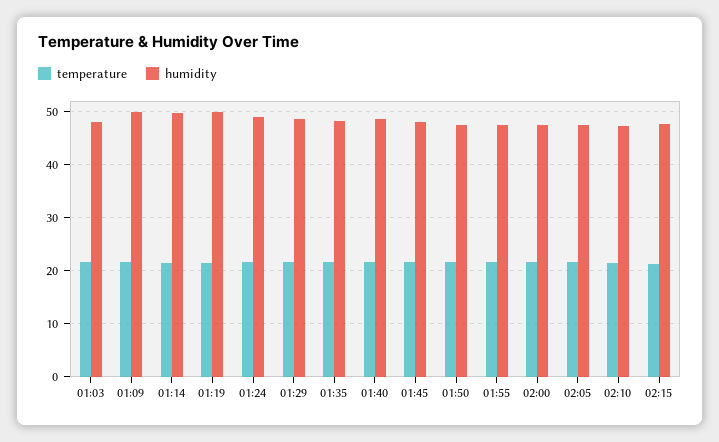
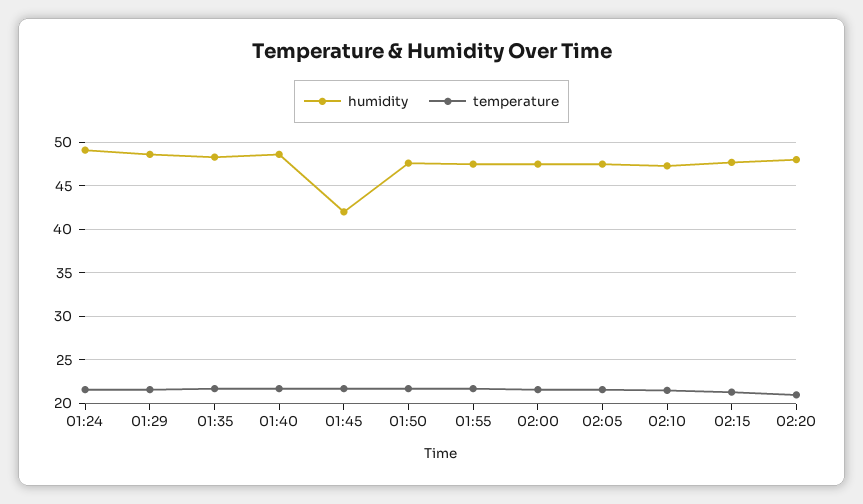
temperature, 01:03: 22 -> none
humidity, 01:03: 48 -> none
temperature, 01:09: 22 -> none
humidity, 01:09: 50 -> none
temperature, 01:14: 22 -> none
humidity, 01:14: 50 -> none
temperature, 01:19: 22 -> none
humidity, 01:19: 50 -> none
humidity, 01:45: 48 -> 42
humidity, 02:20: none -> 48
temperature, 02:20: none -> 21

